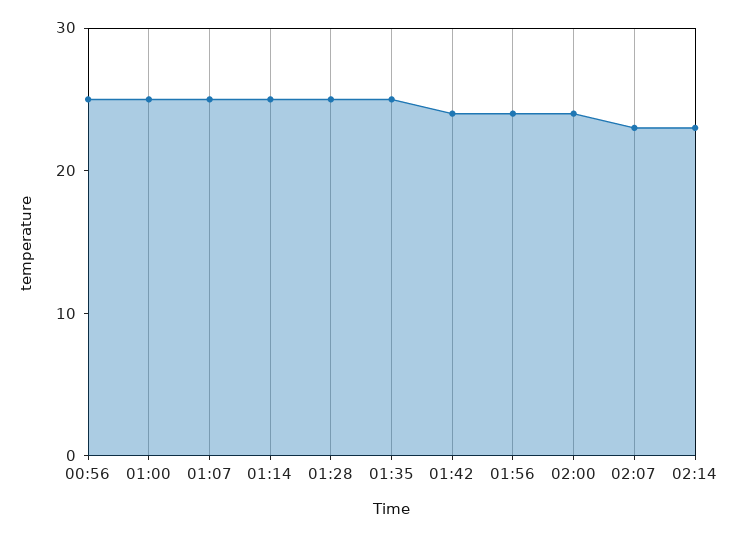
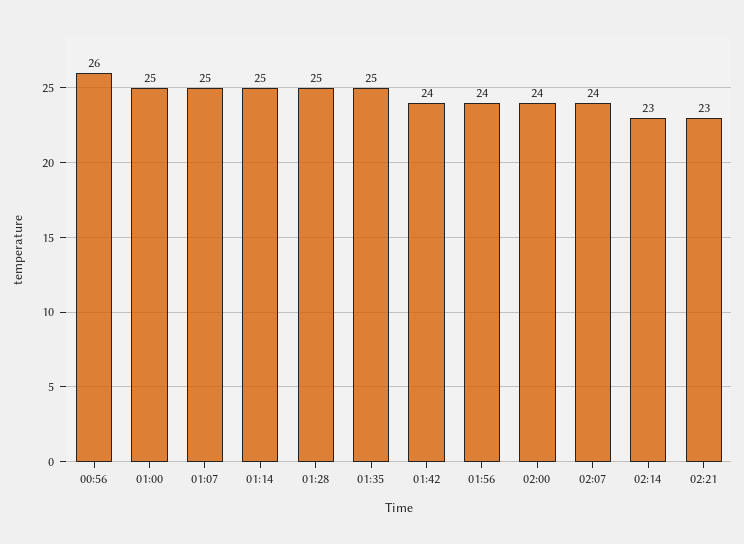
00:56: 25 -> 26
02:07: 23 -> 24
02:21: none -> 23

